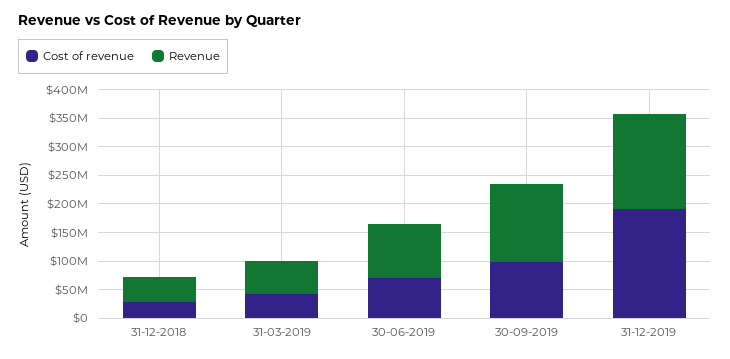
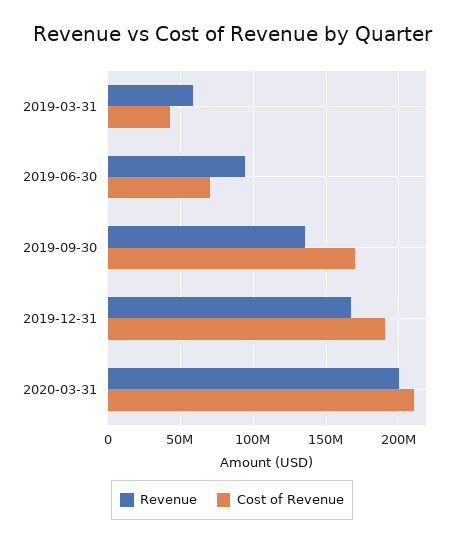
Cost of revenue, 31-12-2018: 25000000 -> none
Revenue, 31-12-2018: 50000000 -> none
Cost of revenue, 30-09-2019: 100000000 -> 170000000
Revenue, 2020-03-31: none -> 200000000
Cost of revenue, 2020-03-31: none -> 210000000

